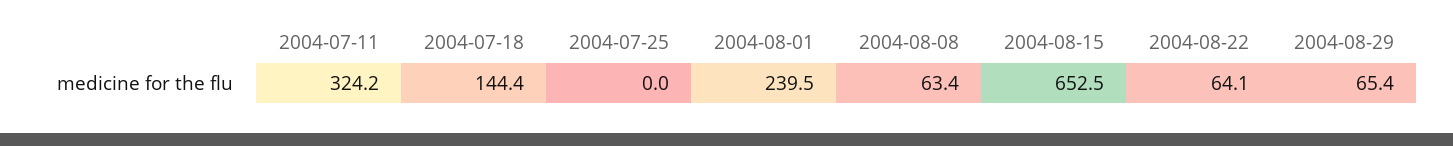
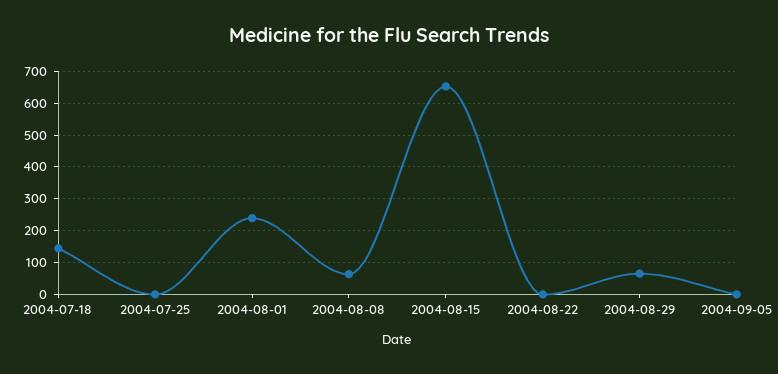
2004-07-11: 324.2 -> none
2004-08-22: 64.1 -> 0
2004-09-05: none -> 0

